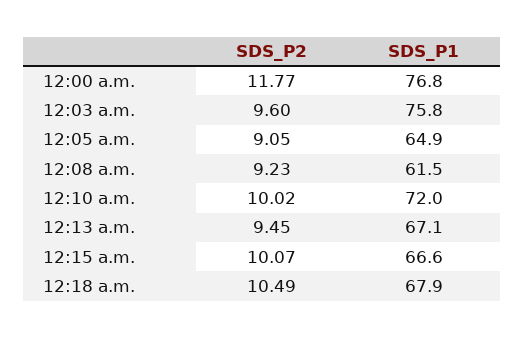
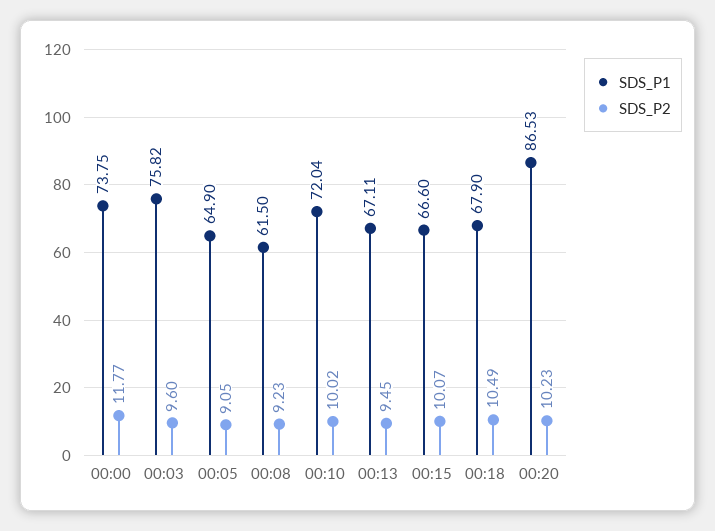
SDS_P1, 12:00 a.m.: 76.8 -> 73.75
SDS_P1, 00:20: none -> 86.53
SDS_P2, 00:20: none -> 10.23

